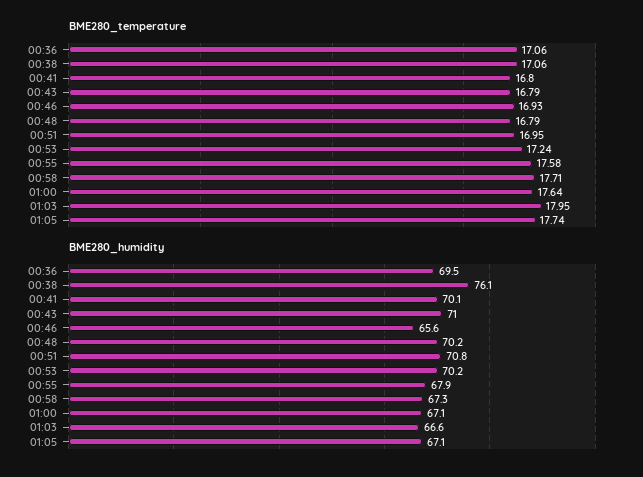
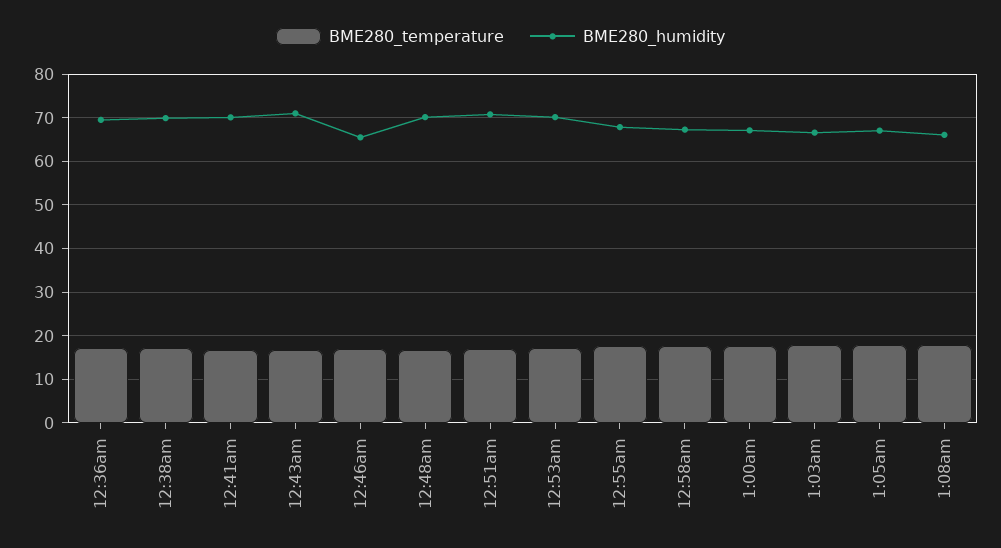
BME280_humidity, 00:38: 76.1 -> 70
BME280_temperature, 1:08am: none -> 18
BME280_humidity, 1:08am: none -> 66

